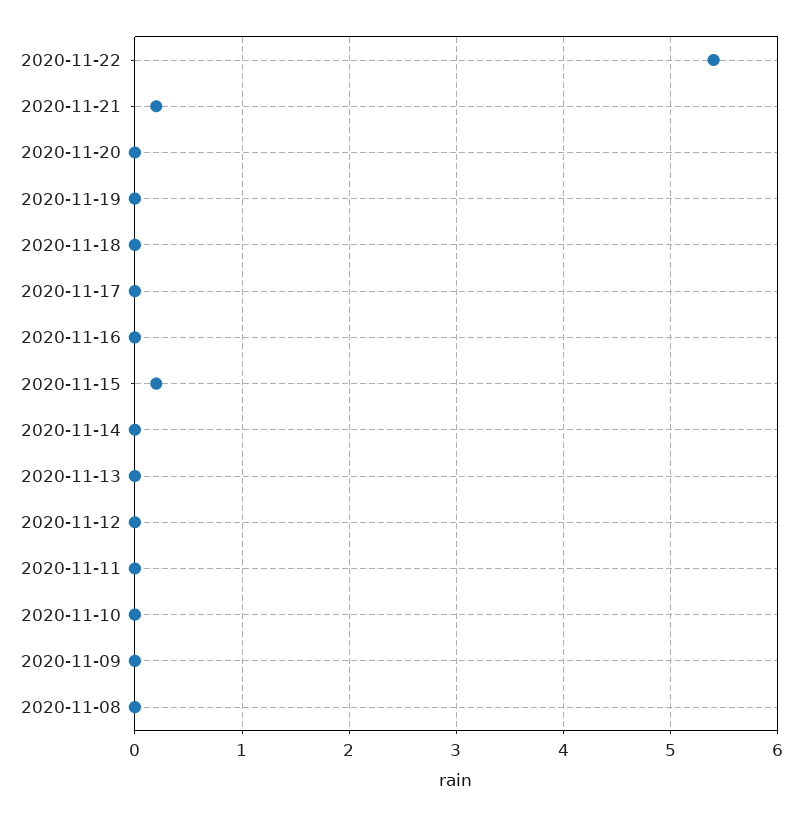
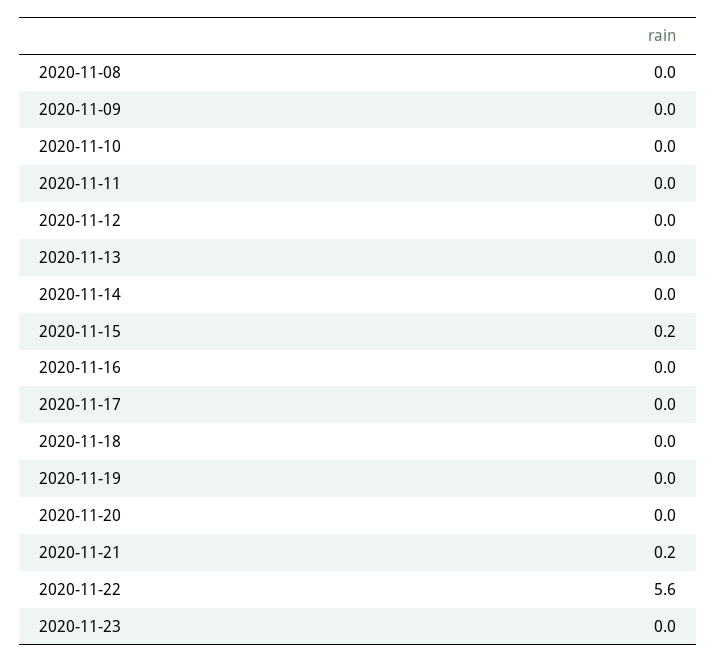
2020-11-22: 5.4 -> 5.6
2020-11-23: none -> 0

